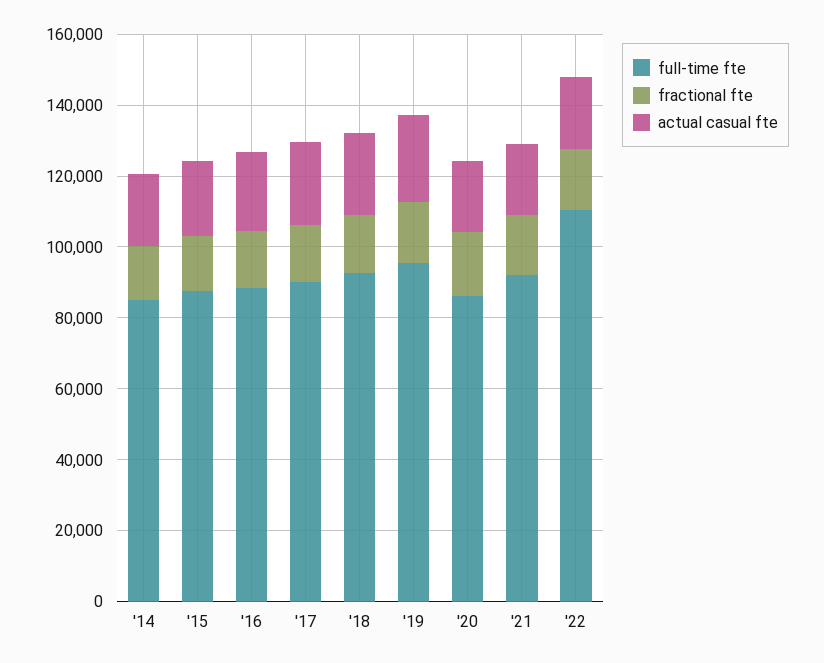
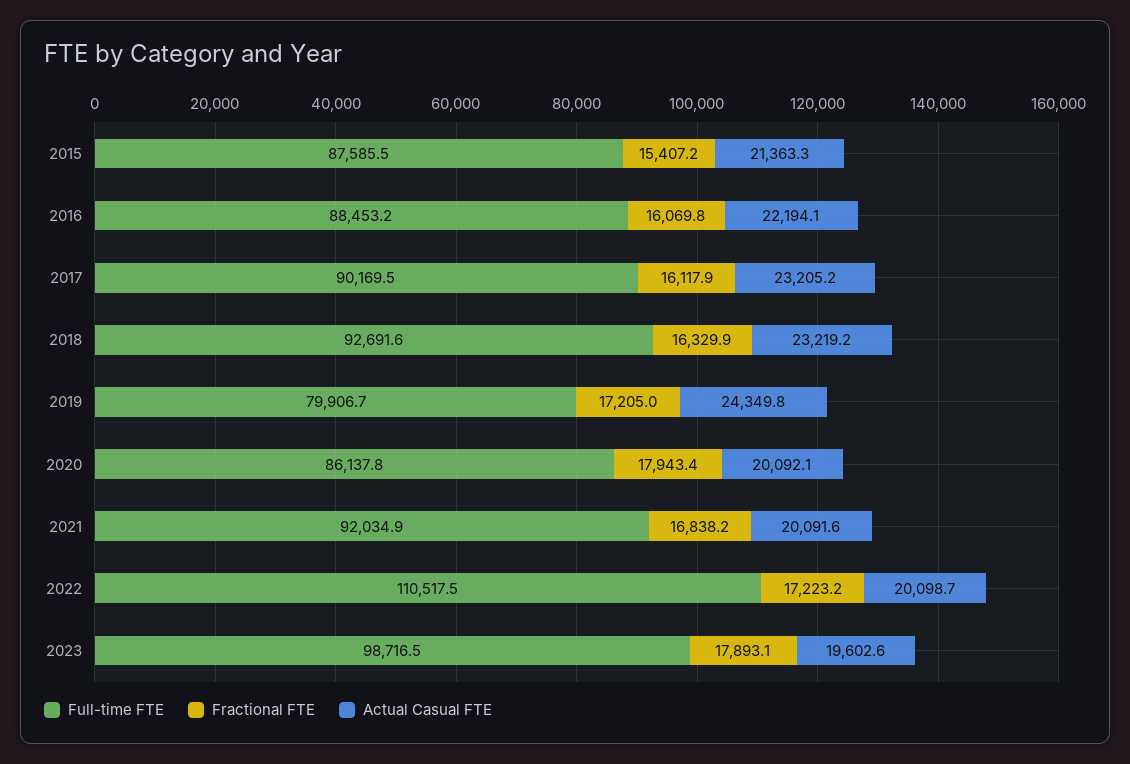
full-time fte, '14: 85000 -> none
fractional fte, '14: 15000 -> none
actual casual fte, '14: 20000 -> none
full-time fte, '19: 95000 -> 79906.7
full-time fte, 2023: none -> 98716.5
fractional fte, 2023: none -> 17893.1
actual casual fte, 2023: none -> 19602.6

